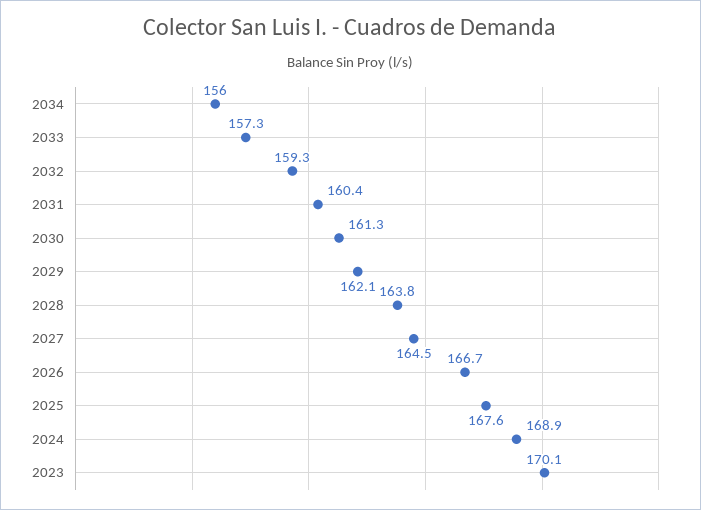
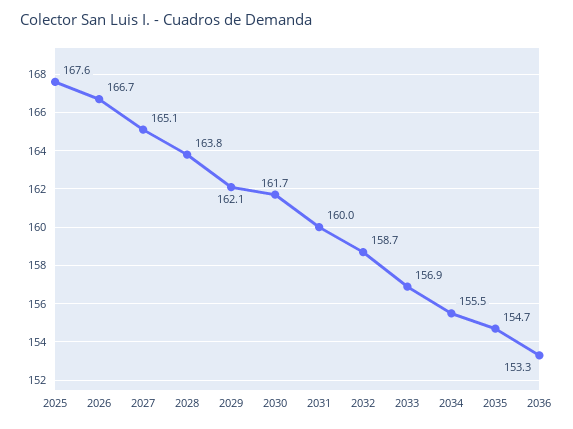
2034: 156 -> 155.5
2033: 157.3 -> 156.9
2032: 159.3 -> 158.7
2031: 160.4 -> 160
2030: 161.3 -> 161.7
2027: 164.5 -> 165.1
2024: 168.9 -> none
2023: 170.1 -> none
2035: none -> 154.7
2036: none -> 153.3

